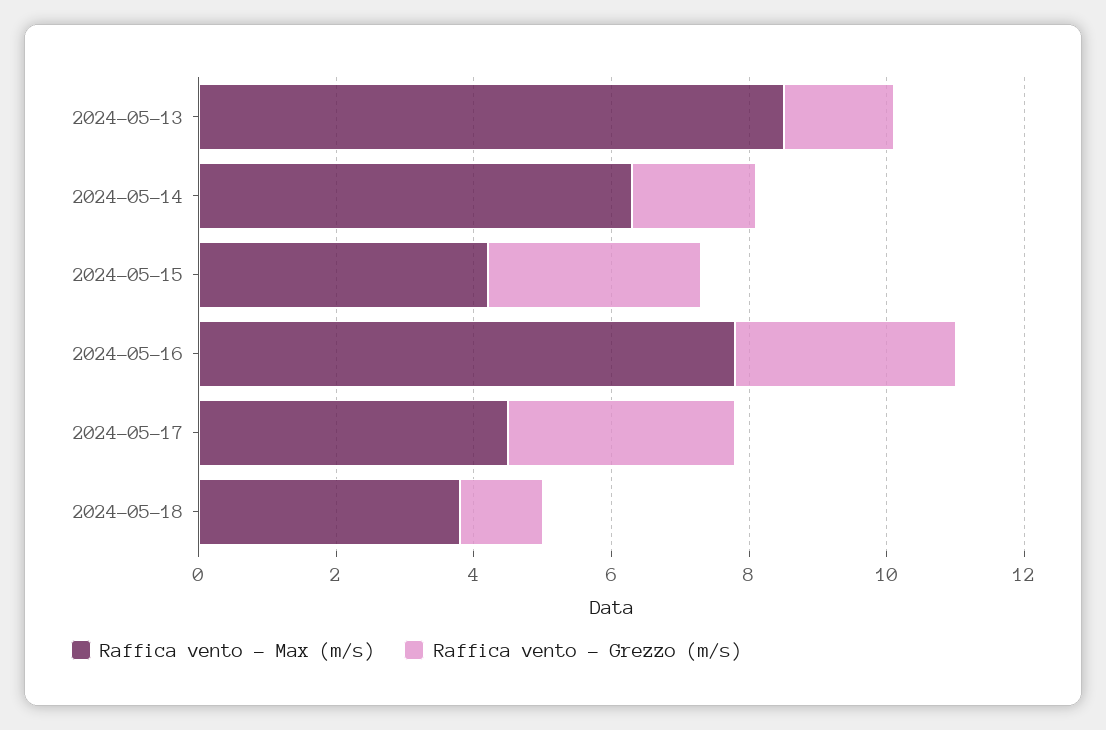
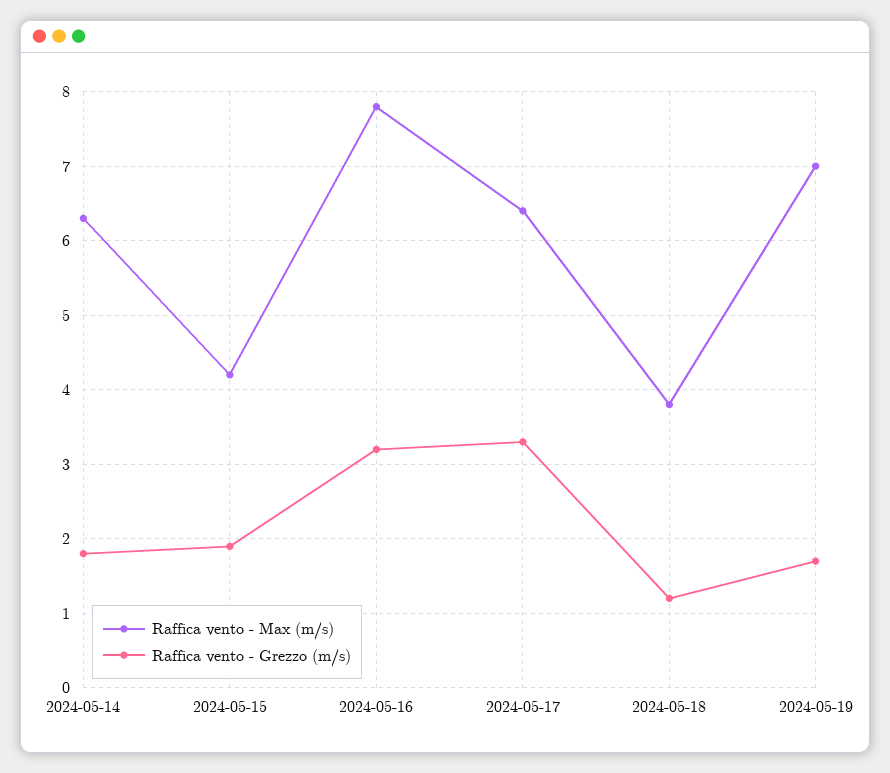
Raffica vento - Max (m/s), 2024-05-13: 8.5 -> none
Raffica vento - Grezzo (m/s), 2024-05-13: 1.5 -> none
Raffica vento - Grezzo (m/s), 2024-05-15: 3 -> 1.9
Raffica vento - Max (m/s), 2024-05-17: 4.5 -> 6.4
Raffica vento - Max (m/s), 2024-05-19: none -> 7
Raffica vento - Grezzo (m/s), 2024-05-19: none -> 1.7

